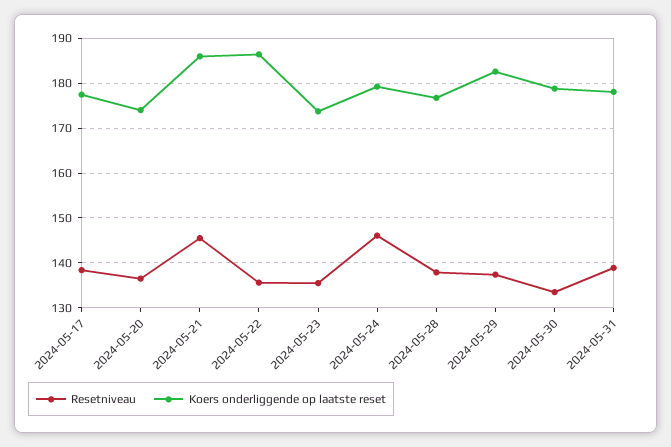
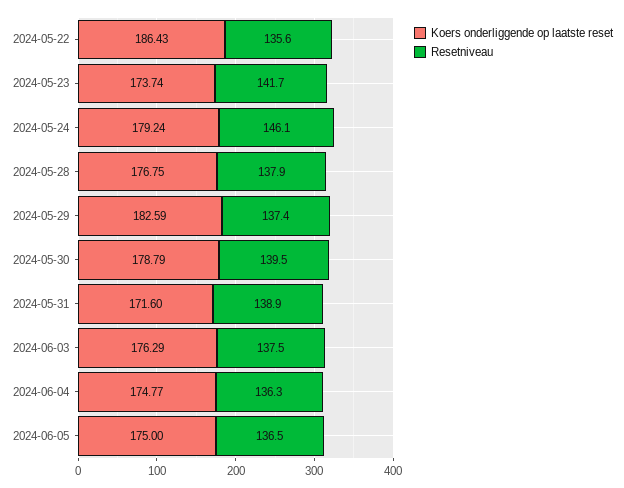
Resetniveau, 2024-05-17: 138 -> none
Koers onderliggende op laatste reset, 2024-05-17: 178 -> none
Resetniveau, 2024-05-20: 136 -> none
Koers onderliggende op laatste reset, 2024-05-20: 174 -> none
Resetniveau, 2024-05-21: 146 -> none
Koers onderliggende op laatste reset, 2024-05-21: 186 -> none
Resetniveau, 2024-05-23: 136 -> 141.7
Resetniveau, 2024-05-30: 134 -> 139.5
Koers onderliggende op laatste reset, 2024-05-31: 178 -> 171.6
Koers onderliggende op laatste reset, 2024-06-03: none -> 176.29
Resetniveau, 2024-06-03: none -> 137.5
Koers onderliggende op laatste reset, 2024-06-04: none -> 174.77
Resetniveau, 2024-06-04: none -> 136.3
Koers onderliggende op laatste reset, 2024-06-05: none -> 175
Resetniveau, 2024-06-05: none -> 136.5

